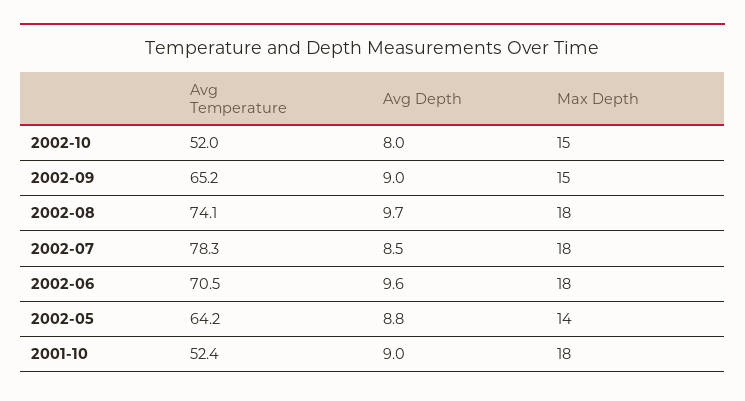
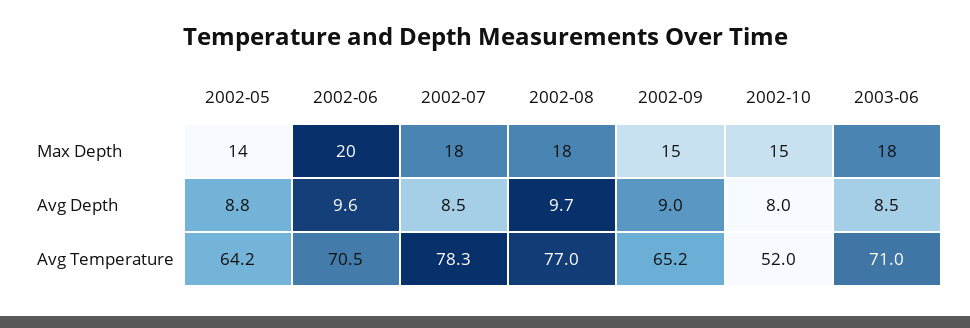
Avg Temperature, 2002-08: 74.1 -> 77
Max Depth, 2002-06: 18 -> 20
Avg Temperature, 2001-10: 52.4 -> none
Avg Depth, 2001-10: 9 -> none
Max Depth, 2001-10: 18 -> none
Max Depth, 2003-06: none -> 18
Avg Depth, 2003-06: none -> 8.5
Avg Temperature, 2003-06: none -> 71

